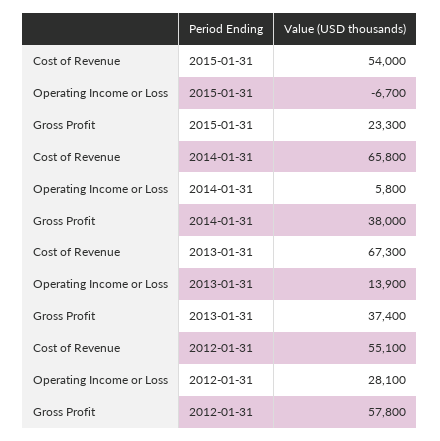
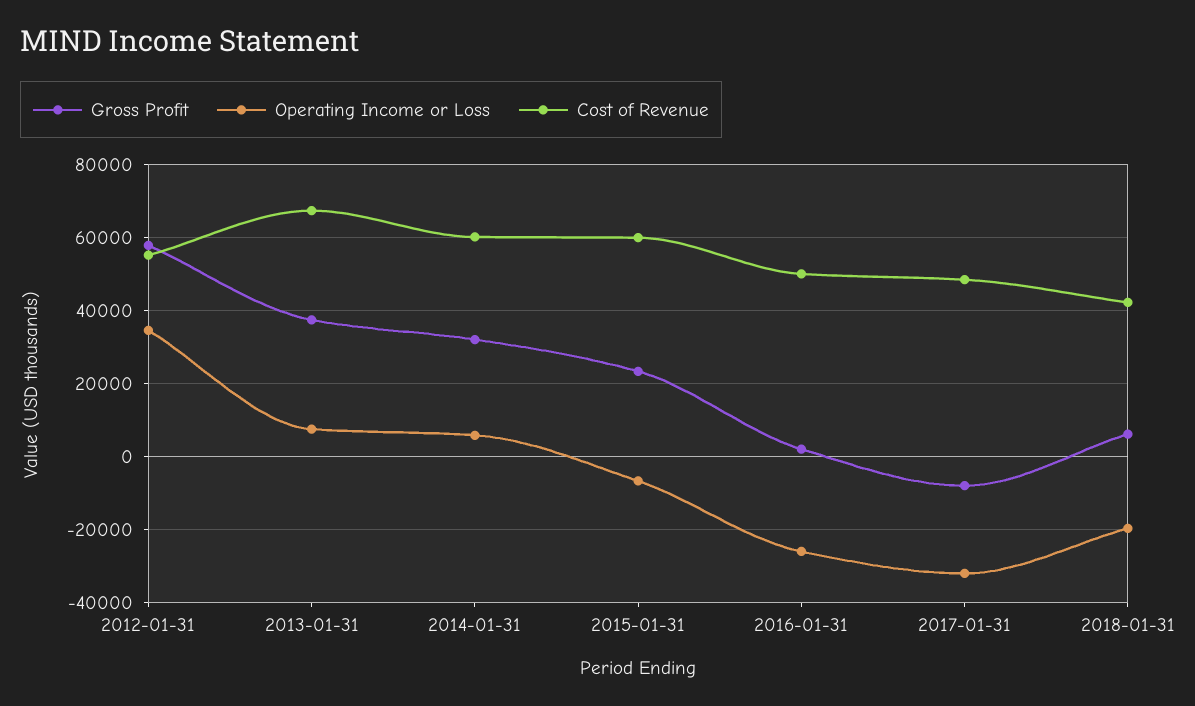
Cost of Revenue, 2015-01-31: 54000 -> 60000
Cost of Revenue, 2014-01-31: 65800 -> 60000
Gross Profit, 2014-01-31: 38000 -> 32000
Operating Income or Loss, 2013-01-31: 13900 -> 8000
Operating Income or Loss, 2012-01-31: 28100 -> 34000
Gross Profit, 2016-01-31: none -> 2000
Operating Income or Loss, 2016-01-31: none -> -26000
Cost of Revenue, 2016-01-31: none -> 50000
Gross Profit, 2017-01-31: none -> -8000
Operating Income or Loss, 2017-01-31: none -> -32000
Cost of Revenue, 2017-01-31: none -> 48000
Gross Profit, 2018-01-31: none -> 6000
Operating Income or Loss, 2018-01-31: none -> -20000
Cost of Revenue, 2018-01-31: none -> 42000

